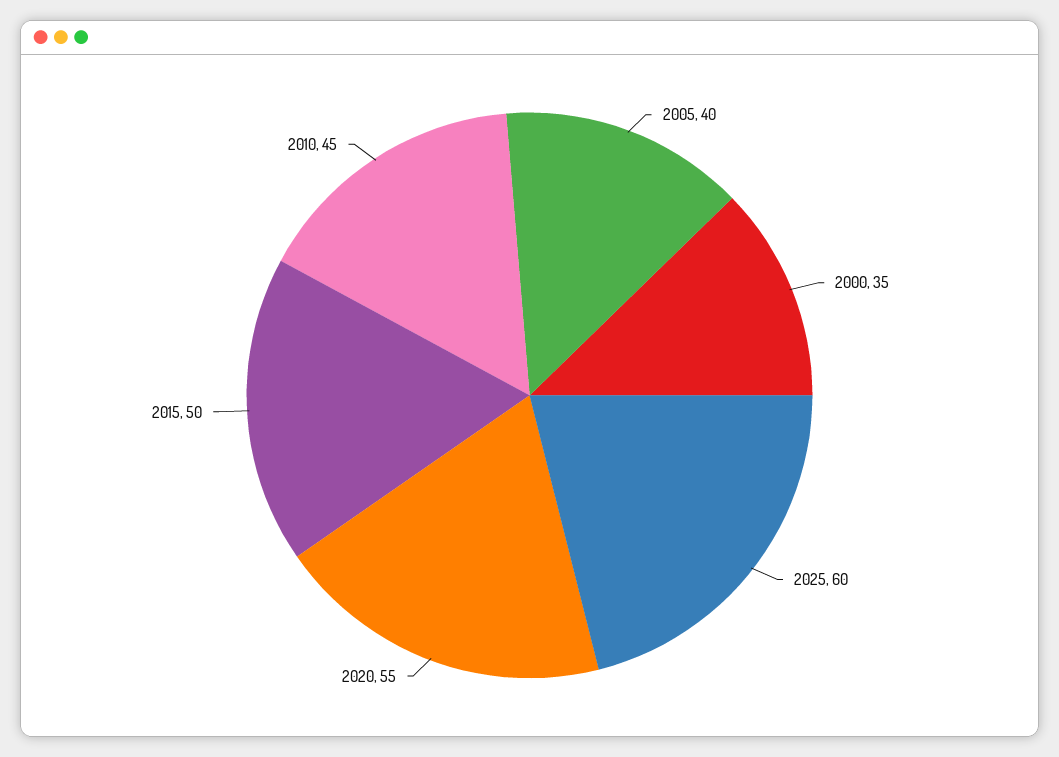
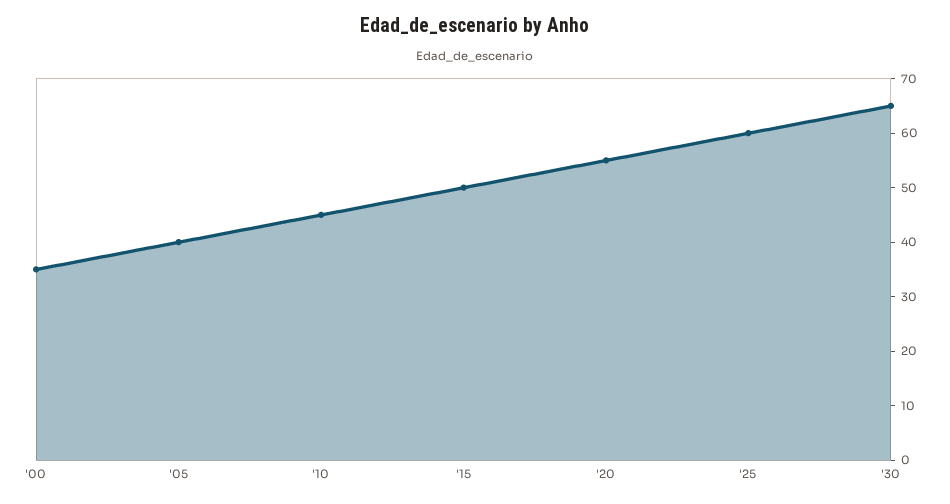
'30: none -> 65

